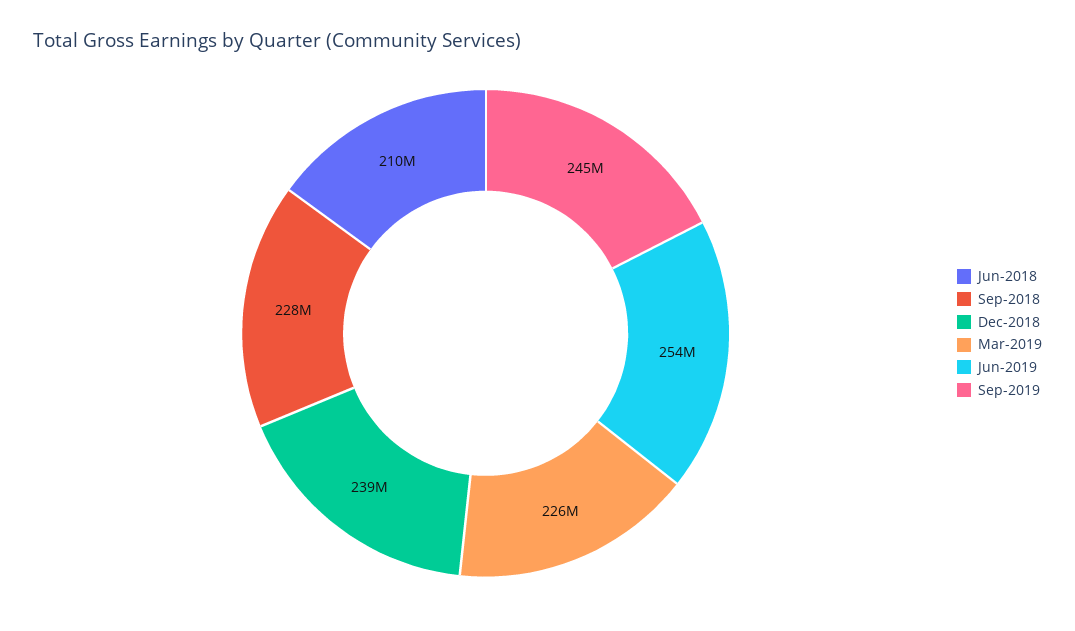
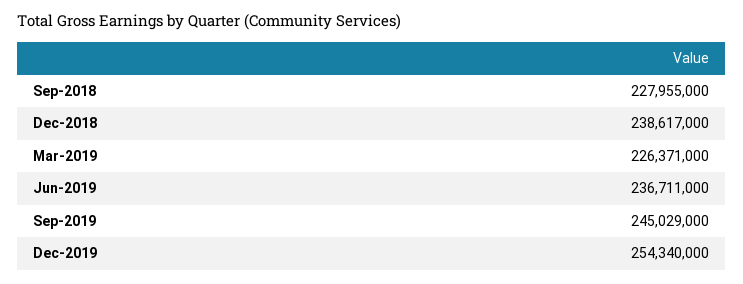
Jun-2018: 210000000 -> none
Jun-2019: 254000000 -> 236711000
Dec-2019: none -> 254340000

